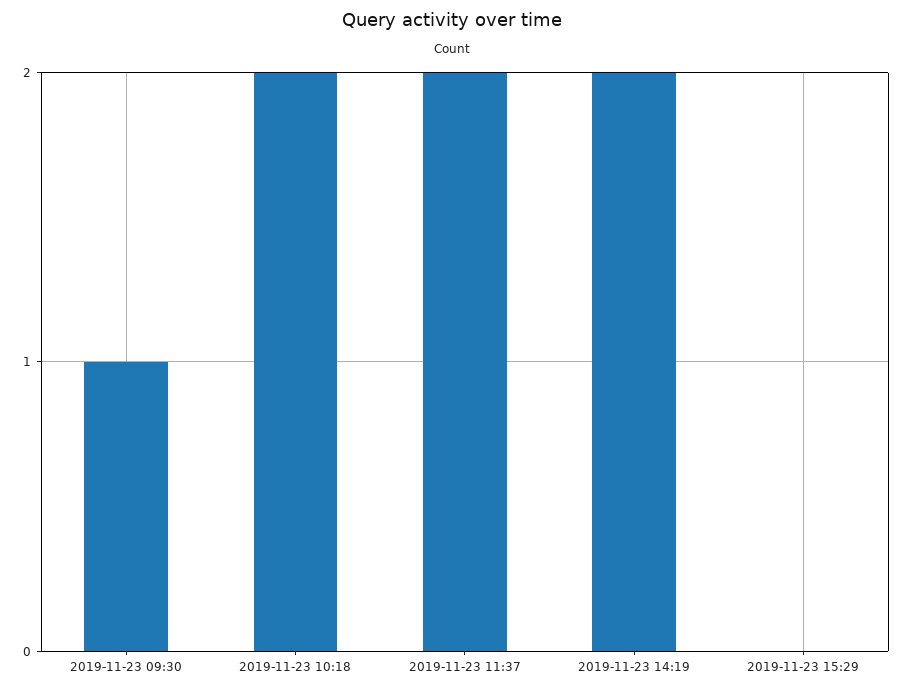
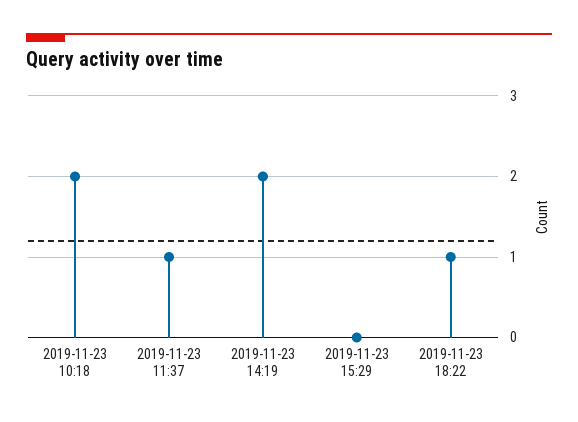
2019-11-23 09:30: 1 -> none
2019-11-23 11:37: 2 -> 1
2019-11-23 18:22: none -> 1

